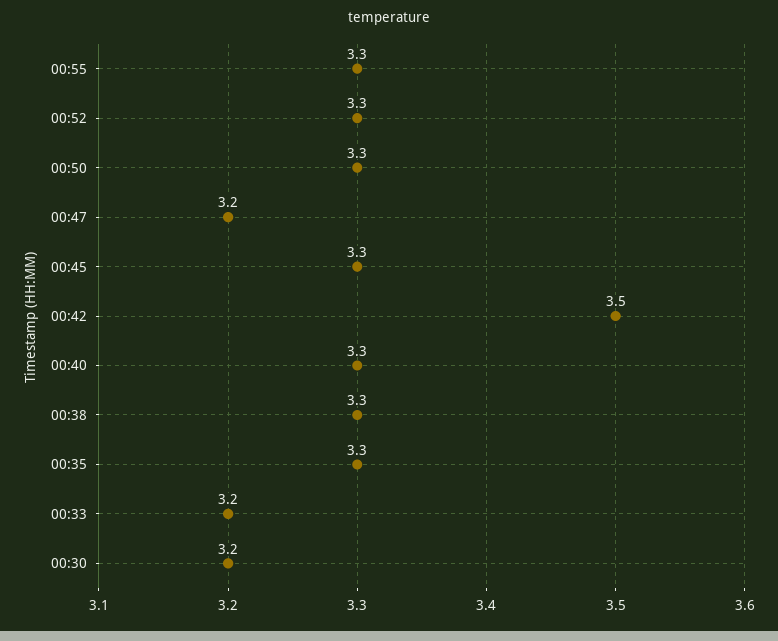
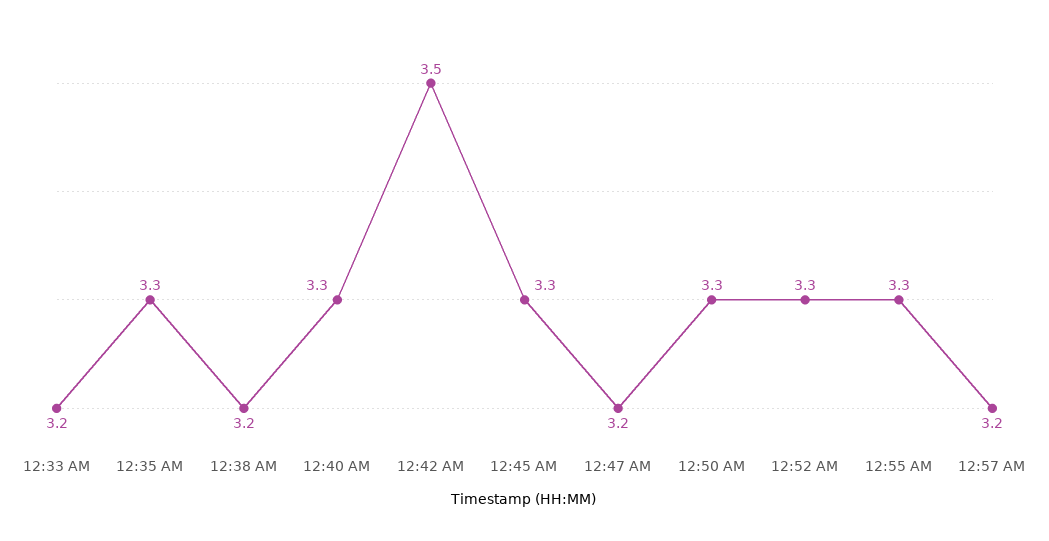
00:38: 3.3 -> 3.2
00:30: 3.2 -> none
12:57 AM: none -> 3.2

